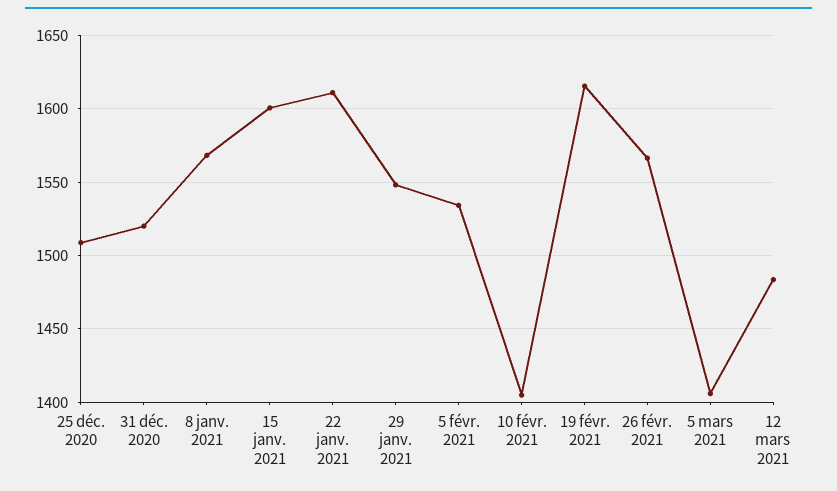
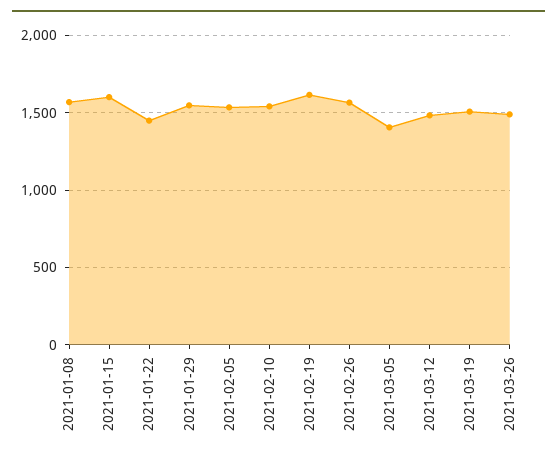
25 déc. 2020: 1510 -> none
31 déc. 2020: 1520 -> none
22 janv. 2021: 1610 -> 1450
10 févr. 2021: 1405 -> 1550
2021-03-19: none -> 1500
2021-03-26: none -> 1500

